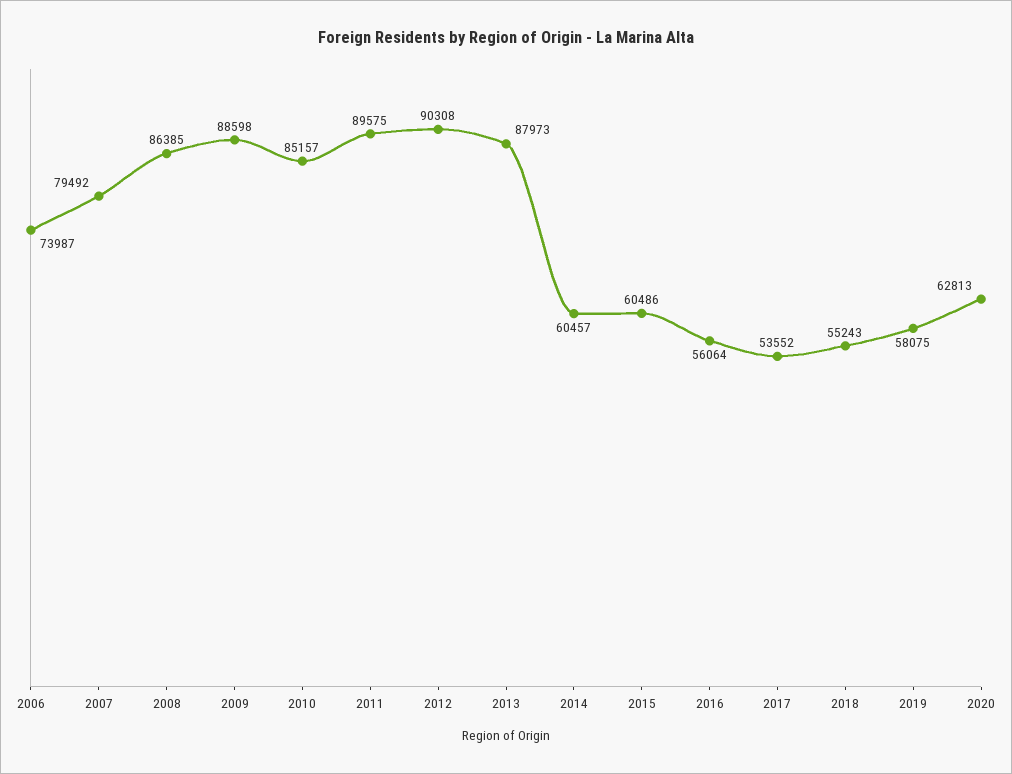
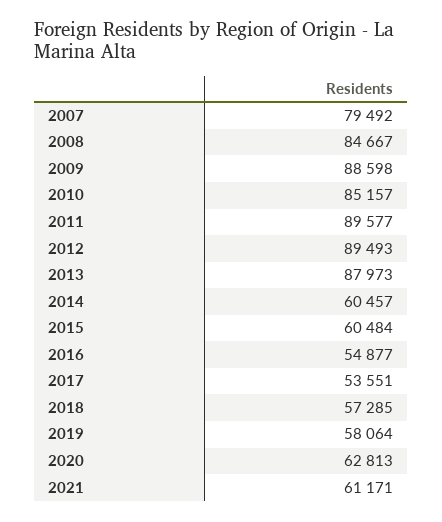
2006: 73987 -> none
2008: 86385 -> 84667
2011: 89575 -> 89577
2012: 90308 -> 89493
2015: 60486 -> 60484
2016: 56064 -> 54877
2017: 53552 -> 53551
2018: 55243 -> 57285
2019: 58075 -> 58064
2021: none -> 61171

